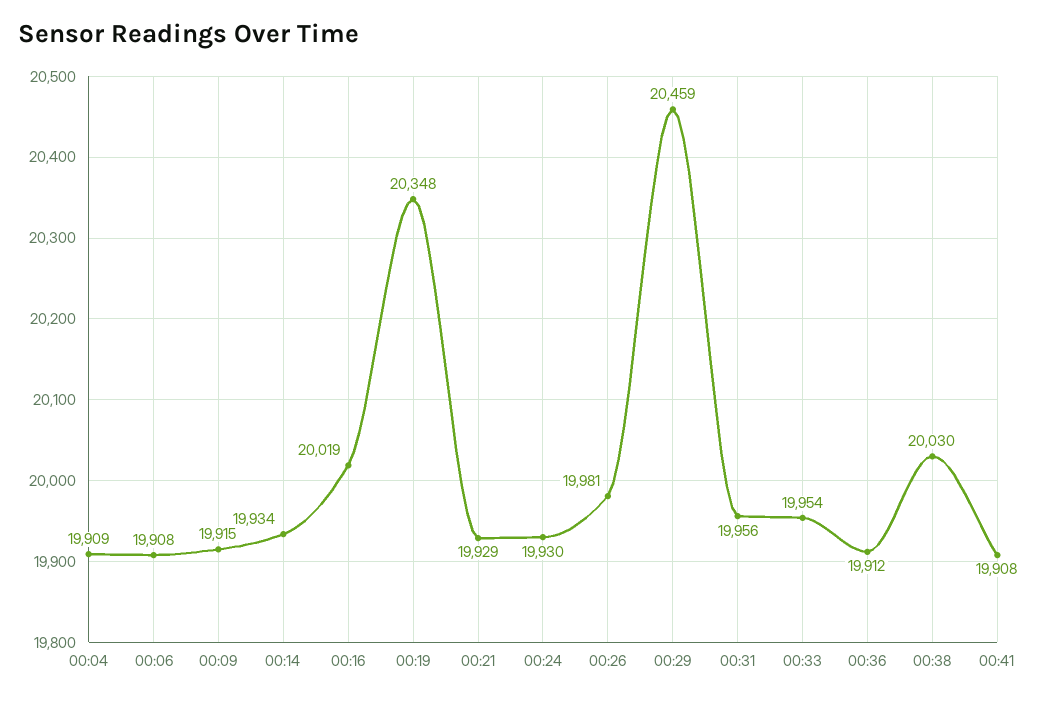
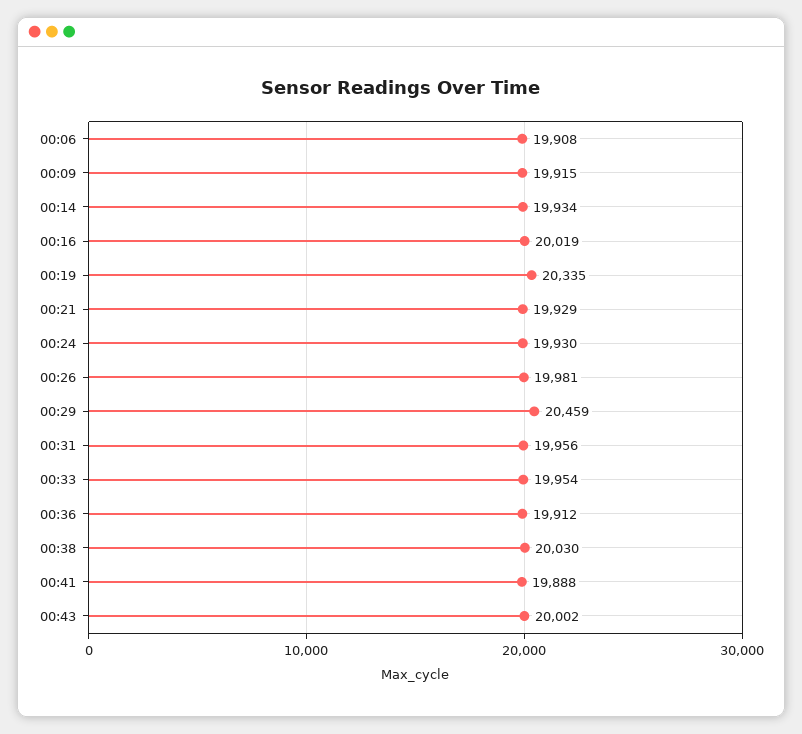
00:04: 19909 -> none
00:19: 20348 -> 20335
00:41: 19908 -> 19888
00:43: none -> 20002

